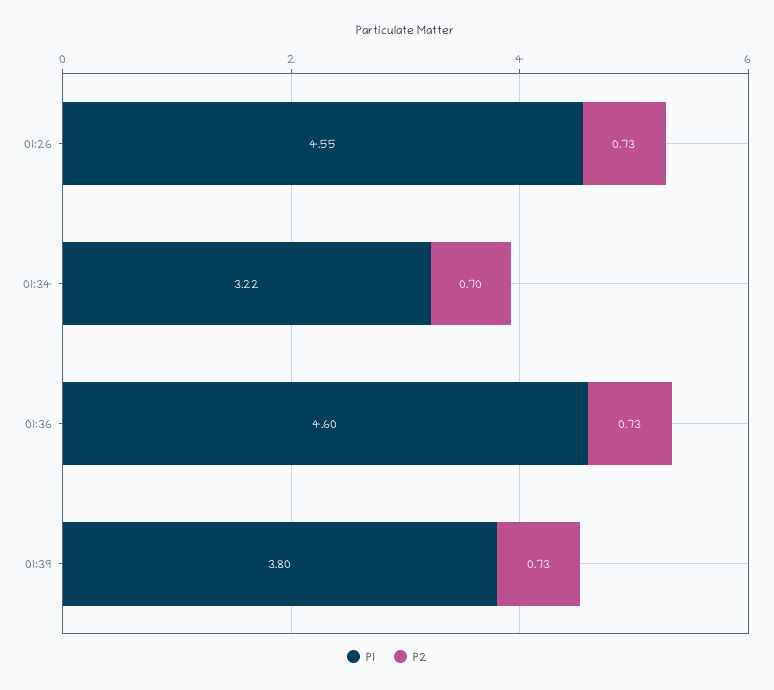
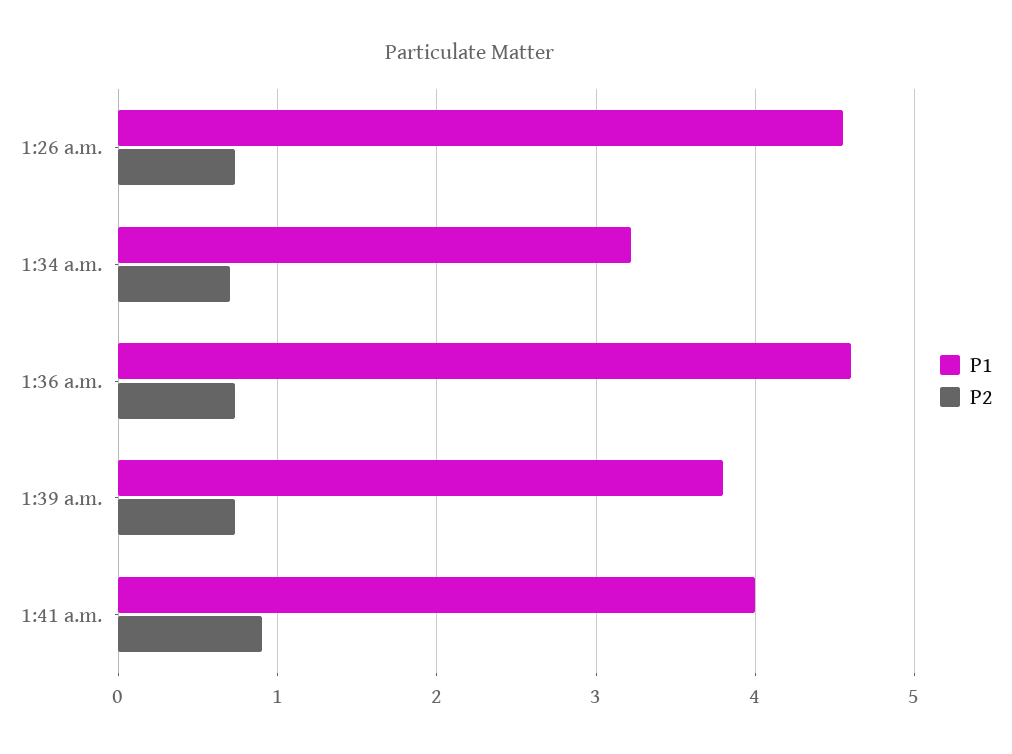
P1, 1:41 a.m.: none -> 4
P2, 1:41 a.m.: none -> 0.9

